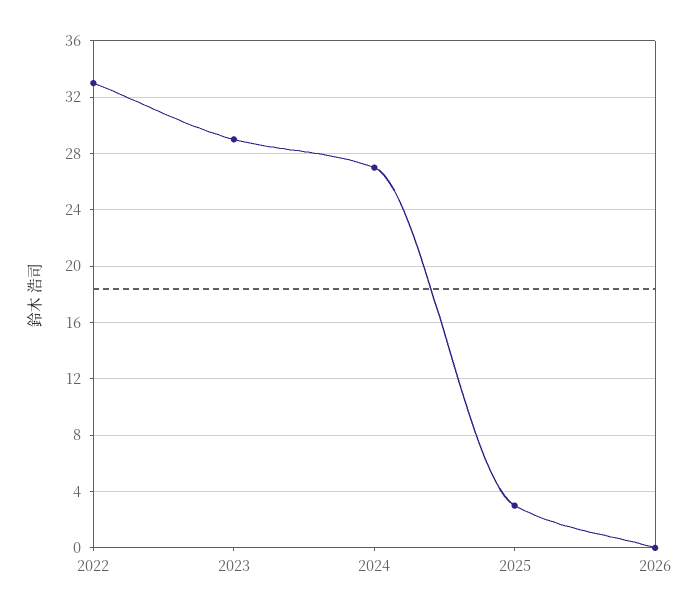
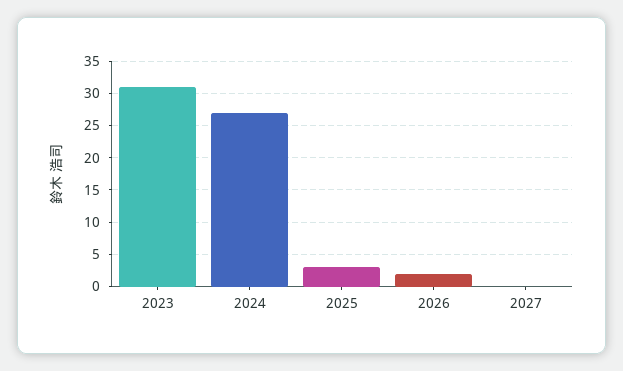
2022: 33 -> none
2023: 29 -> 31
2026: 0 -> 2
2027: none -> 0

